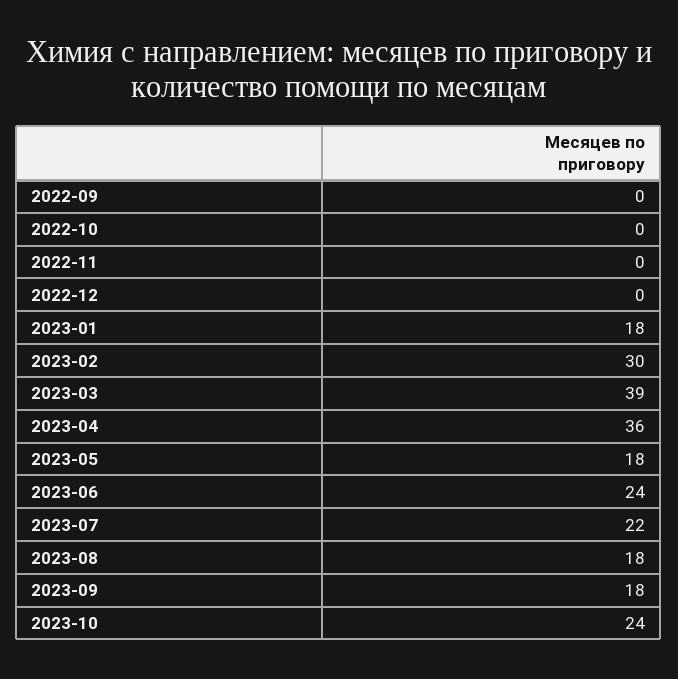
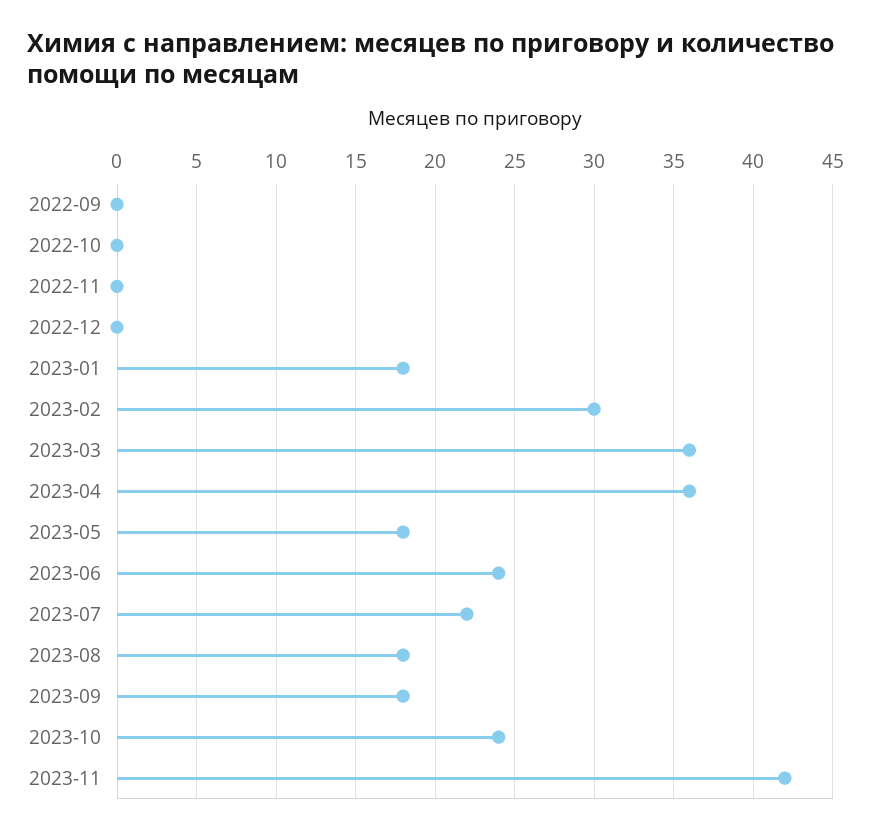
2023-03: 39 -> 36
2023-11: none -> 42

